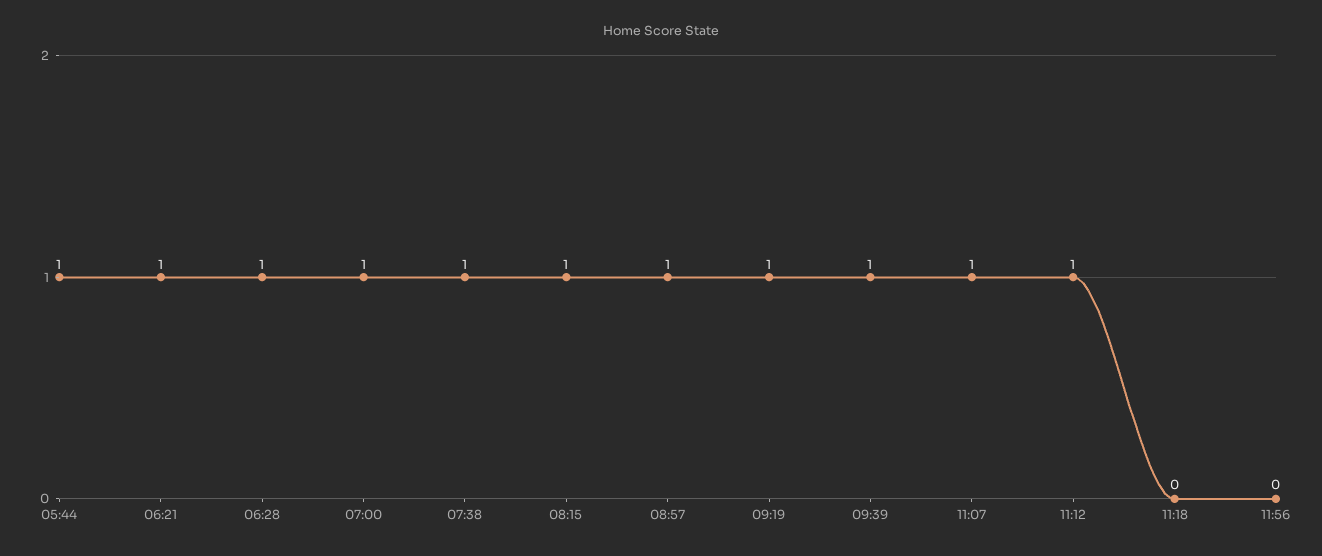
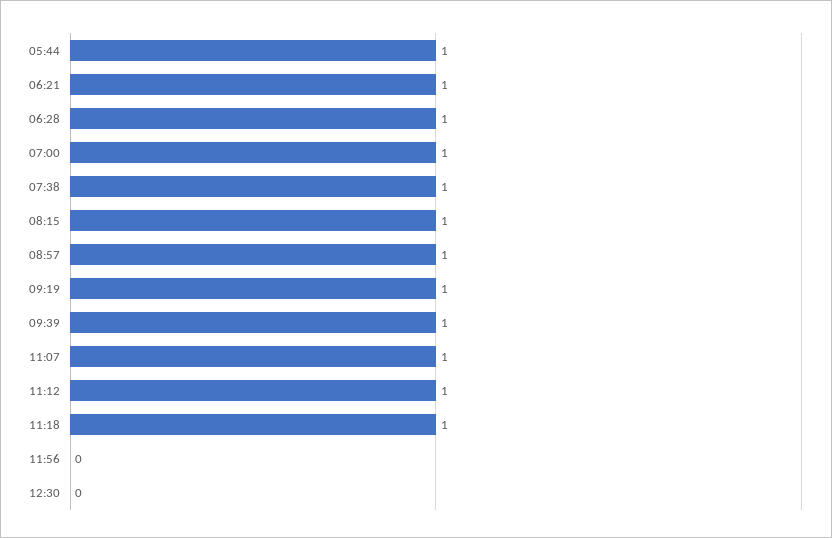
11:18: 0 -> 1
12:30: none -> 0

